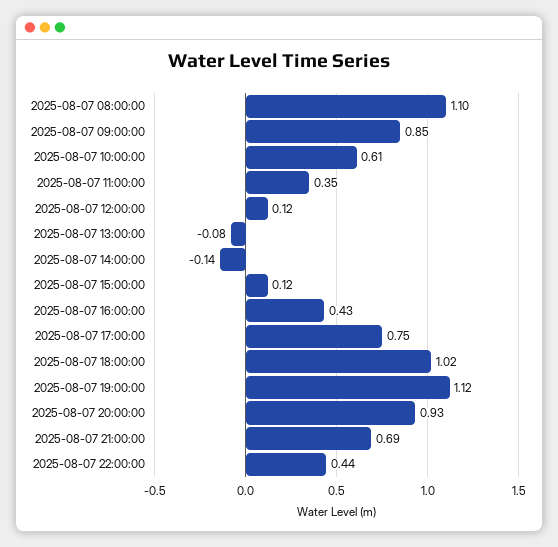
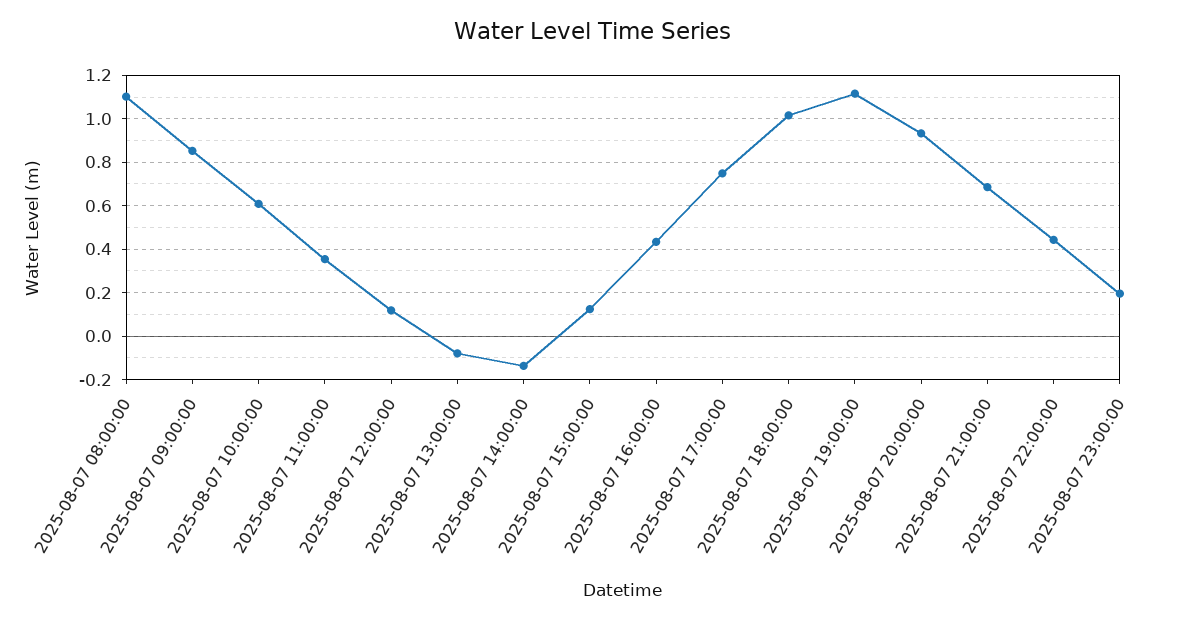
2025-08-07 23:00:00: none -> 0.2

